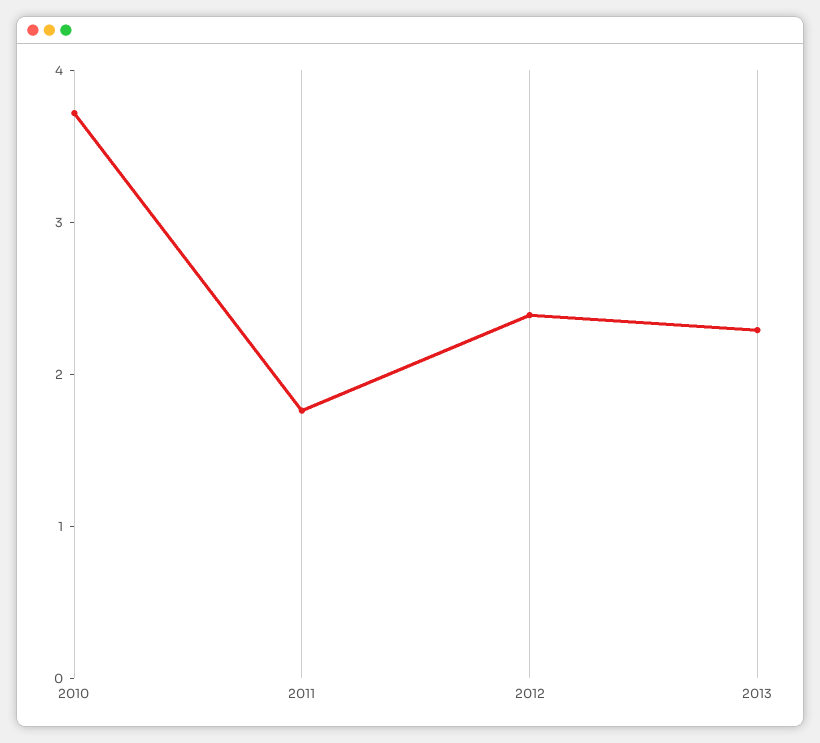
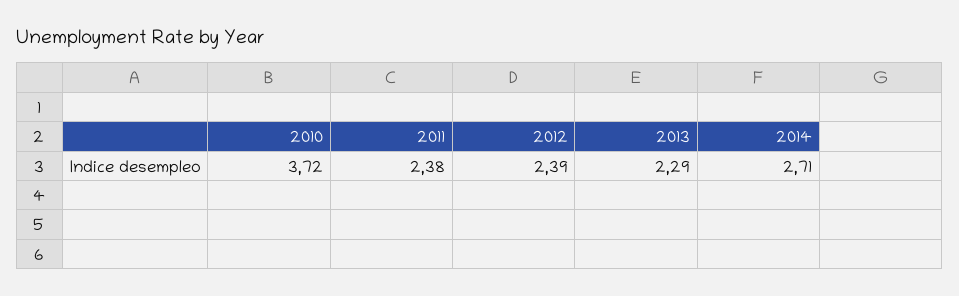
2011: 1.8 -> 2.38
2014: none -> 2.71

